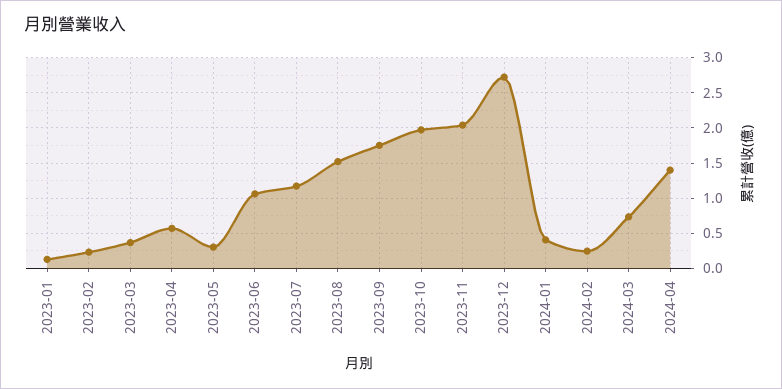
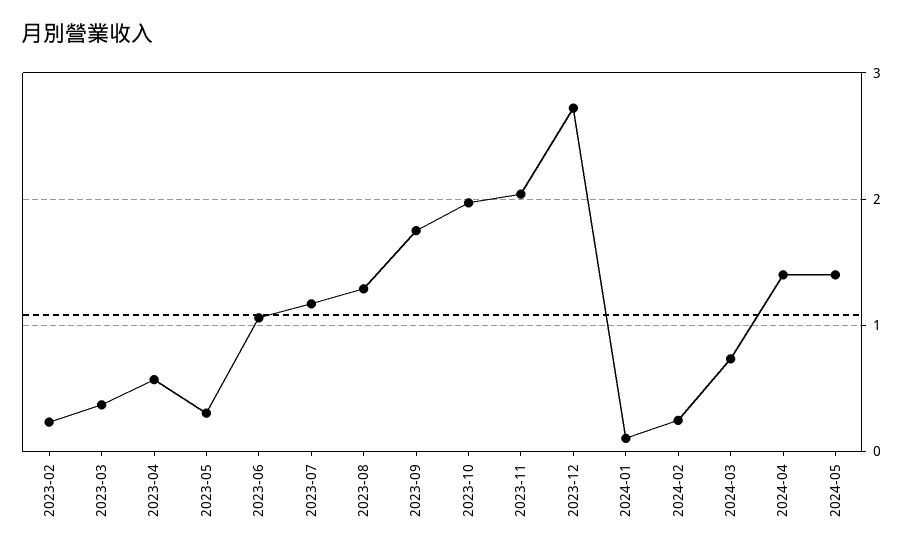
2023-01: 0.1 -> none
2023-08: 1.5 -> 1.3
2024-01: 0.4 -> 0.1
2024-05: none -> 1.4

